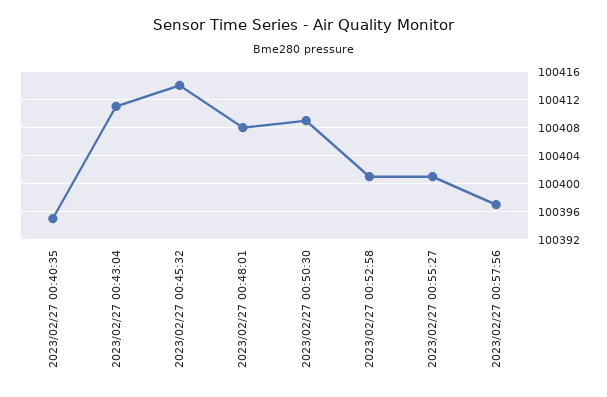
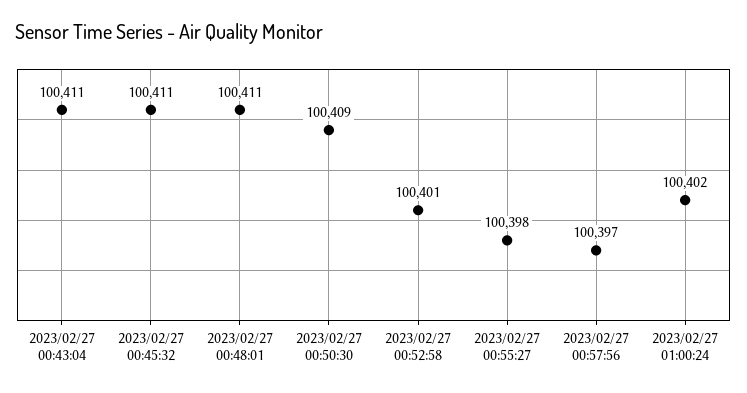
2023/02/27 00:40:35: 100395 -> none
2023/02/27 00:45:32: 100414 -> 100411
2023/02/27 00:48:01: 100408 -> 100411
2023/02/27 00:55:27: 100401 -> 100398
2023/02/27 01:00:24: none -> 100402

